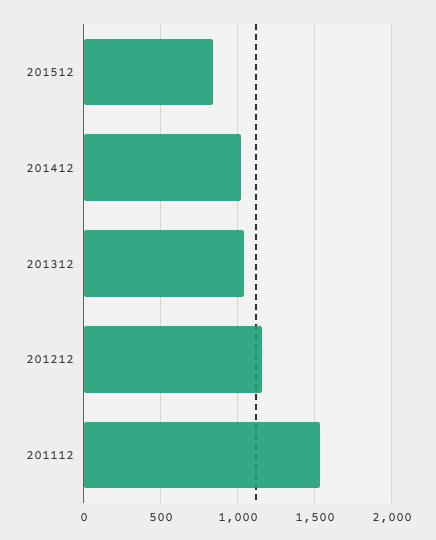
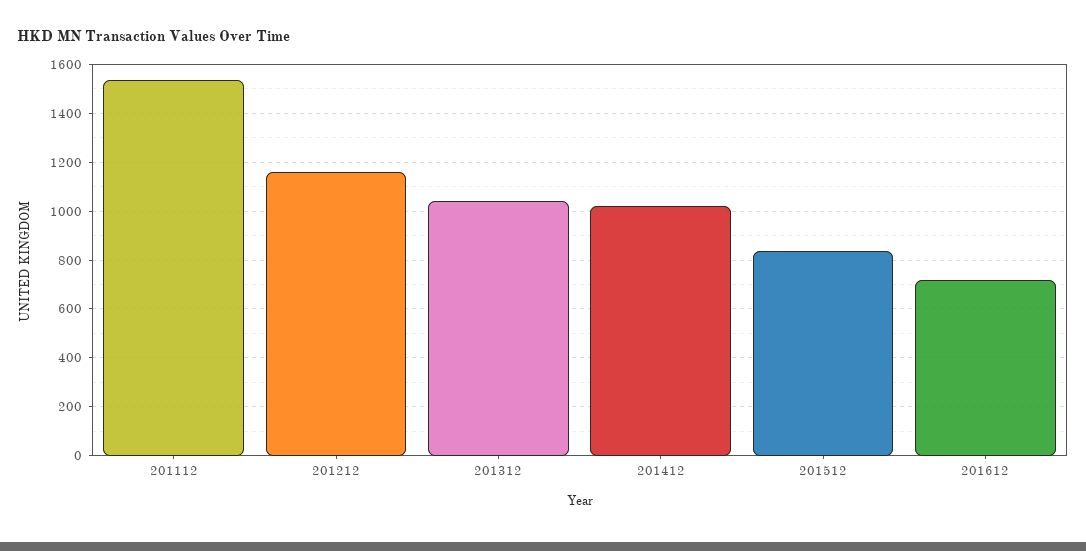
201612: none -> 725

